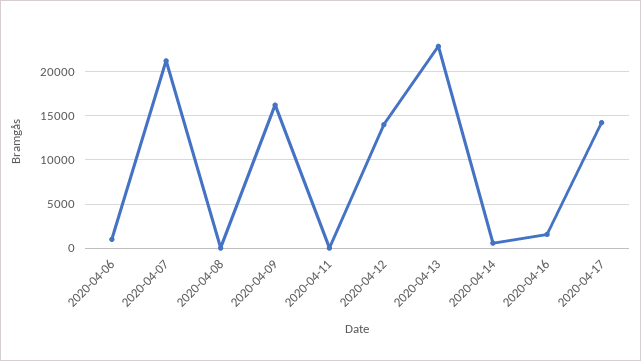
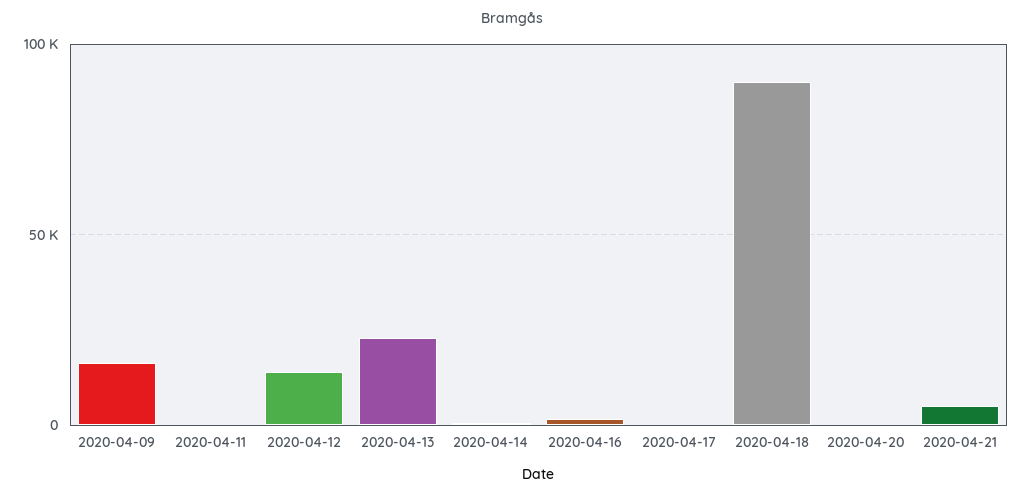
2020-04-06: 1000 -> none
2020-04-07: 21000 -> none
2020-04-08: 0 -> none
2020-04-17: 14000 -> 0
2020-04-18: none -> 90000
2020-04-20: none -> 0
2020-04-21: none -> 5000

